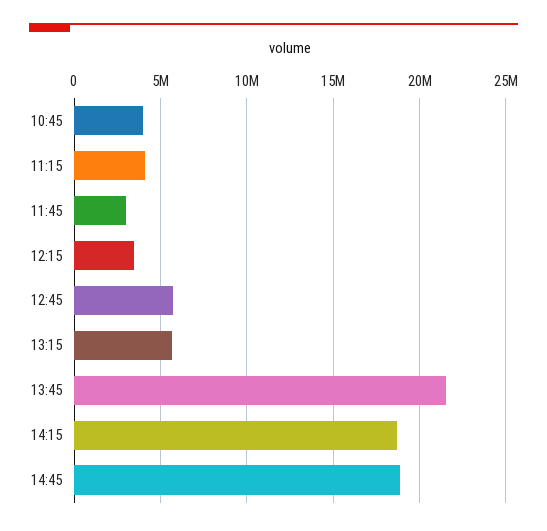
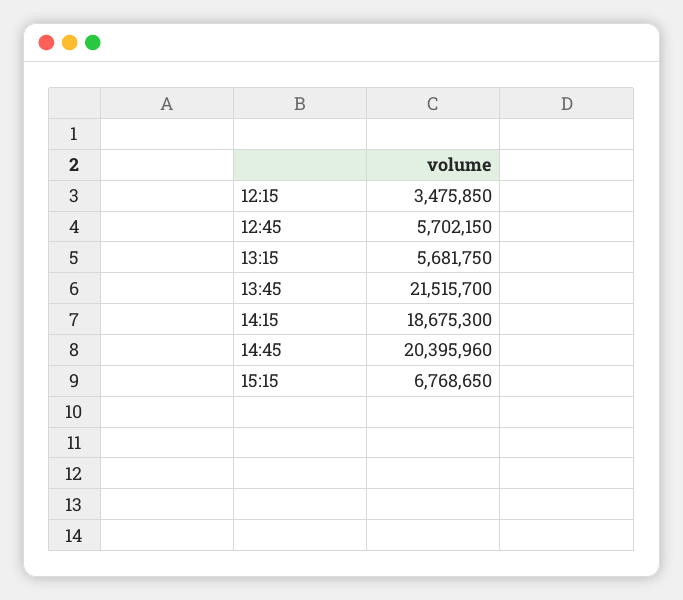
10:45: 4000000 -> none
11:15: 4000000 -> none
11:45: 3000000 -> none
14:45: 19000000 -> 20395960
15:15: none -> 6768650

